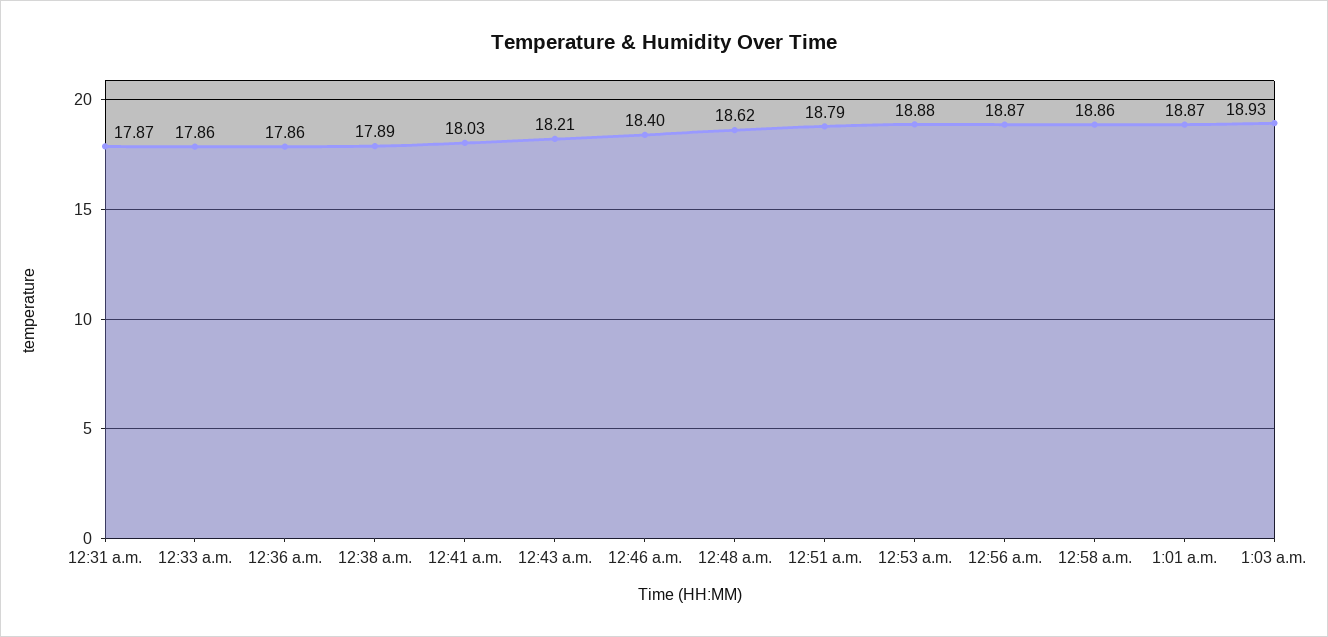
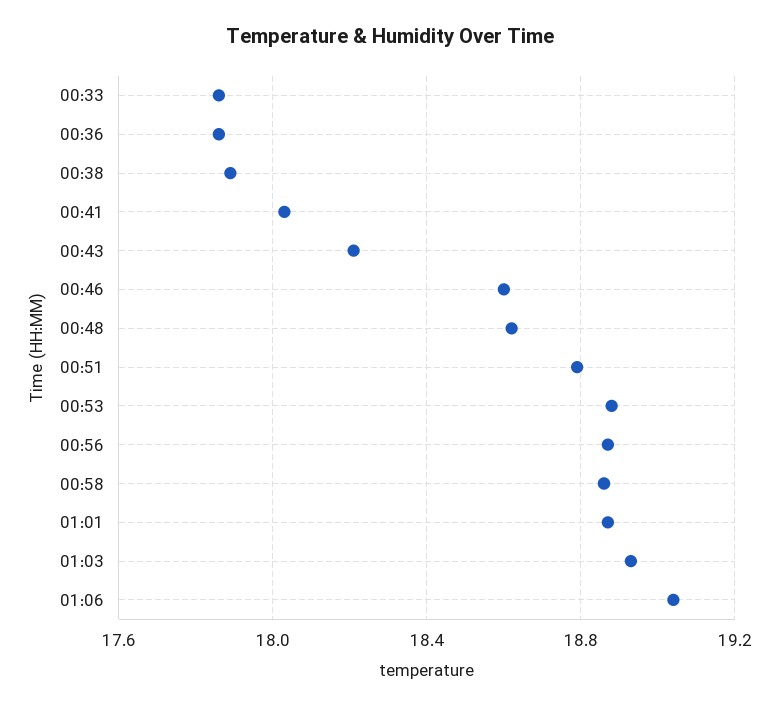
12:31 a.m.: 17.87 -> none
12:46 a.m.: 18.4 -> 18.6
01:06: none -> 19.05

